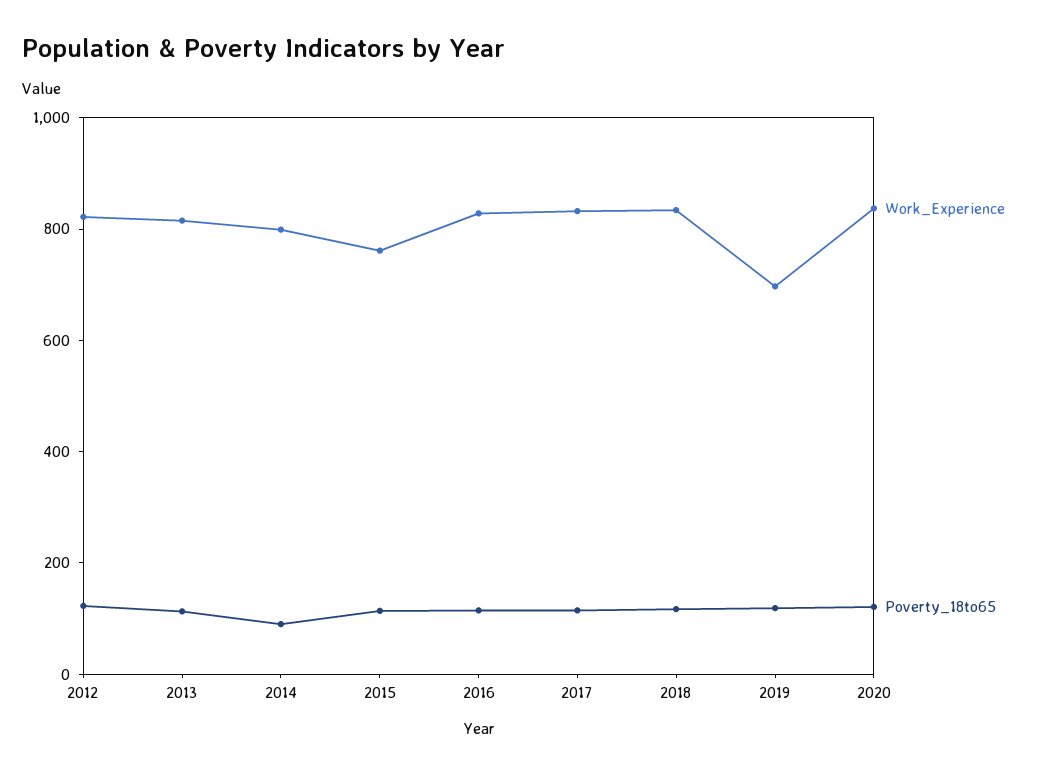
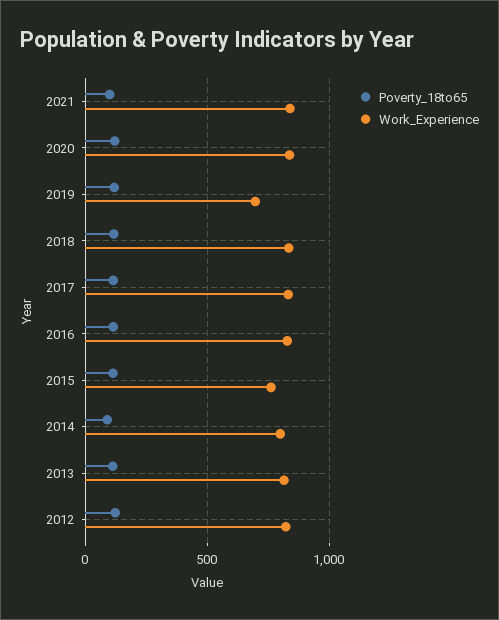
Poverty_18to65, 2021: none -> 100
Work_Experience, 2021: none -> 850

